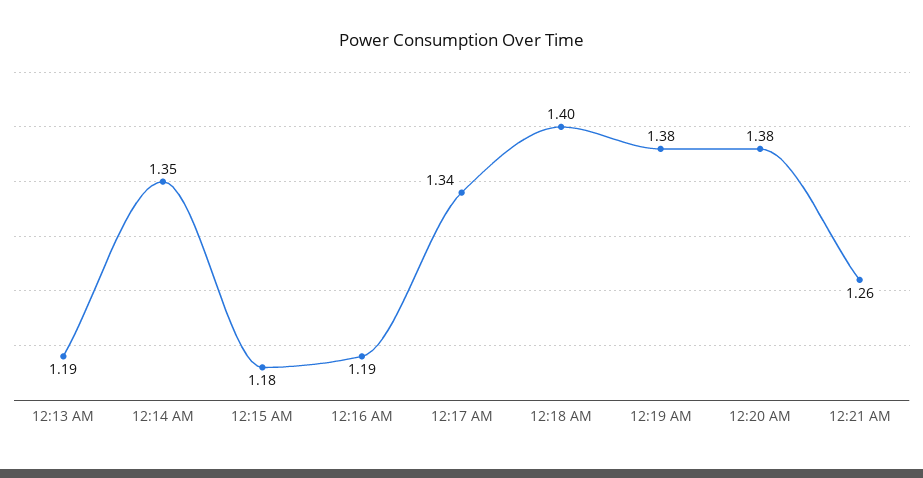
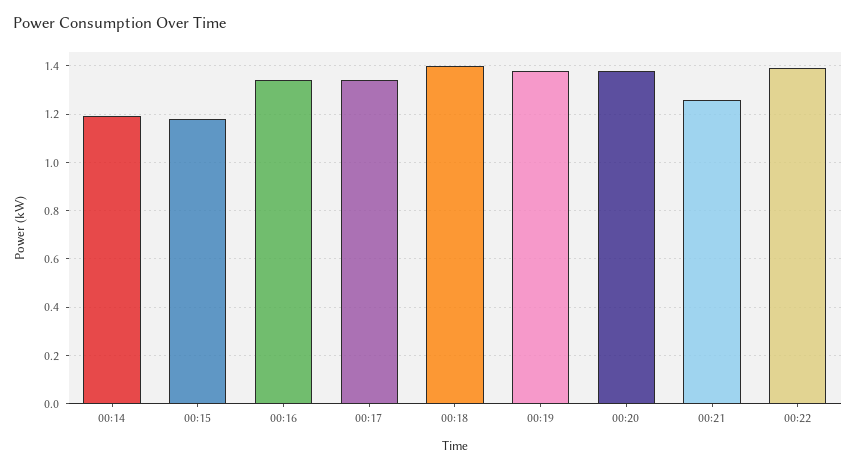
12:13 AM: 1.19 -> none
12:14 AM: 1.35 -> 1.2
12:16 AM: 1.19 -> 1.35
00:22: none -> 1.4

